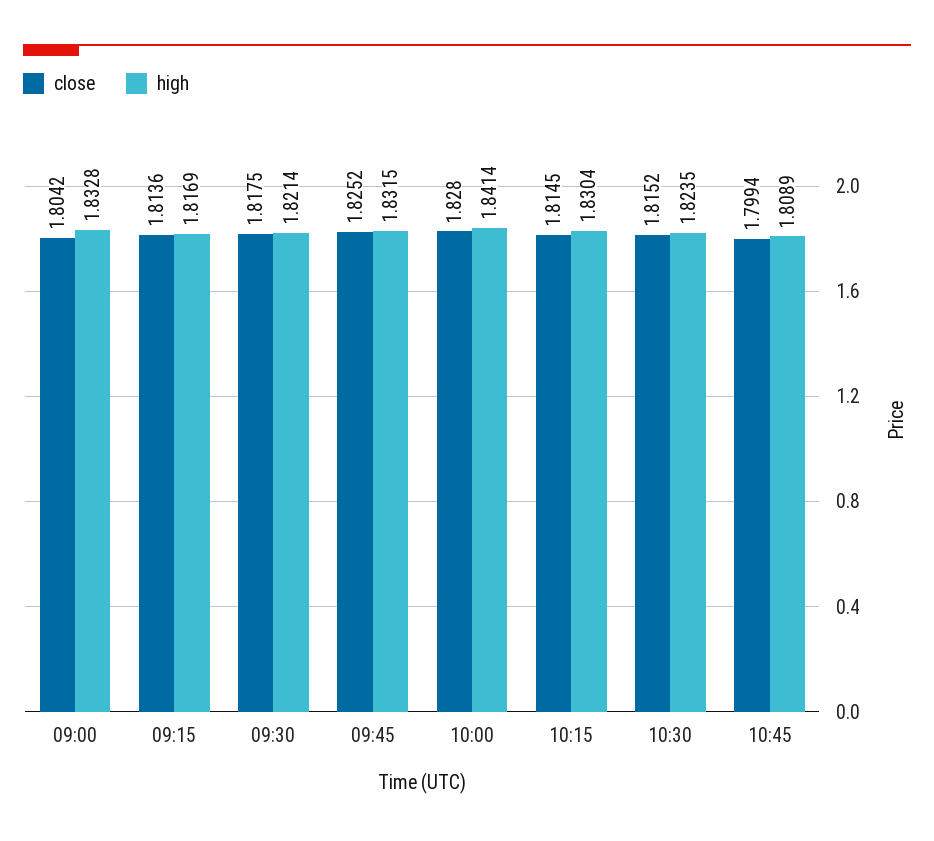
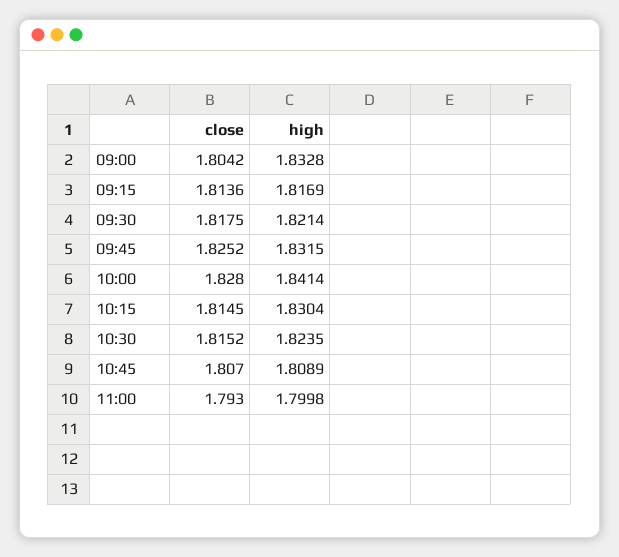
close, 10:45: 1.7994 -> 1.807
close, 11:00: none -> 1.793
high, 11:00: none -> 1.7998

